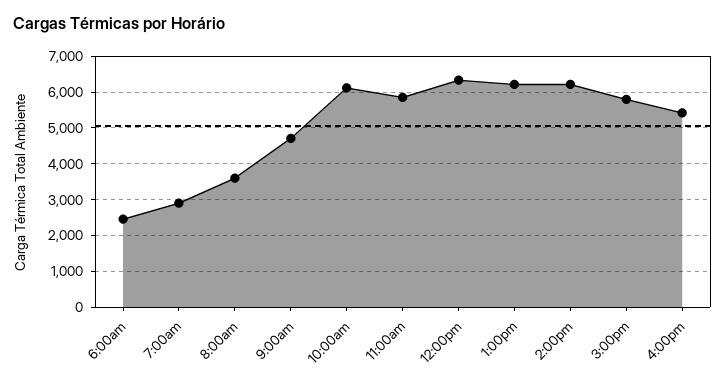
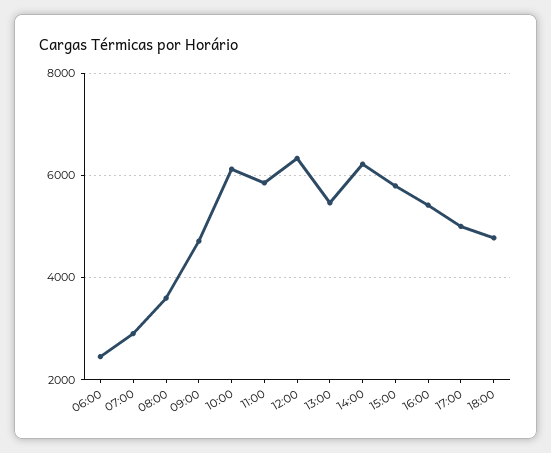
1:00pm: 6200 -> 5400
17:00: none -> 5000
18:00: none -> 4800

